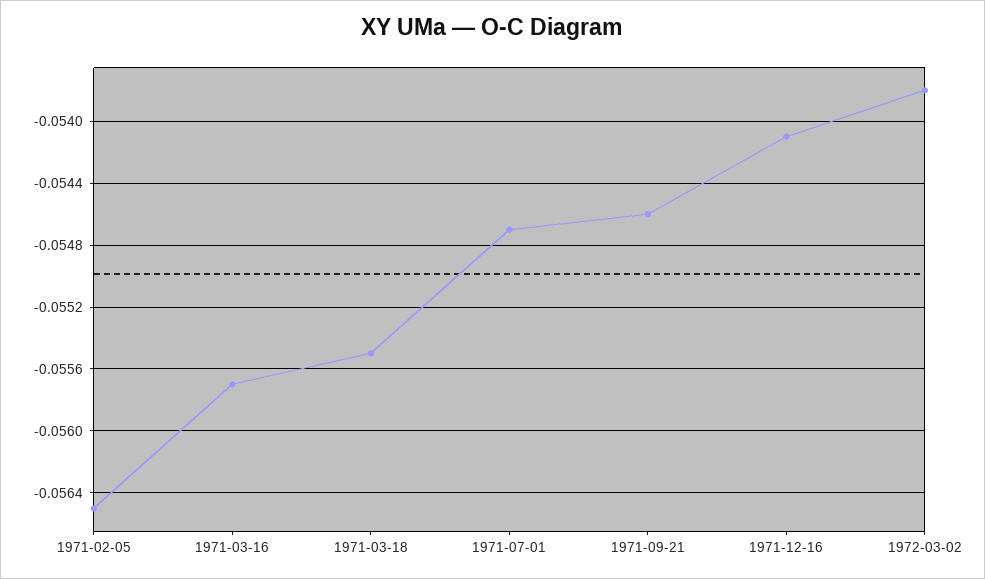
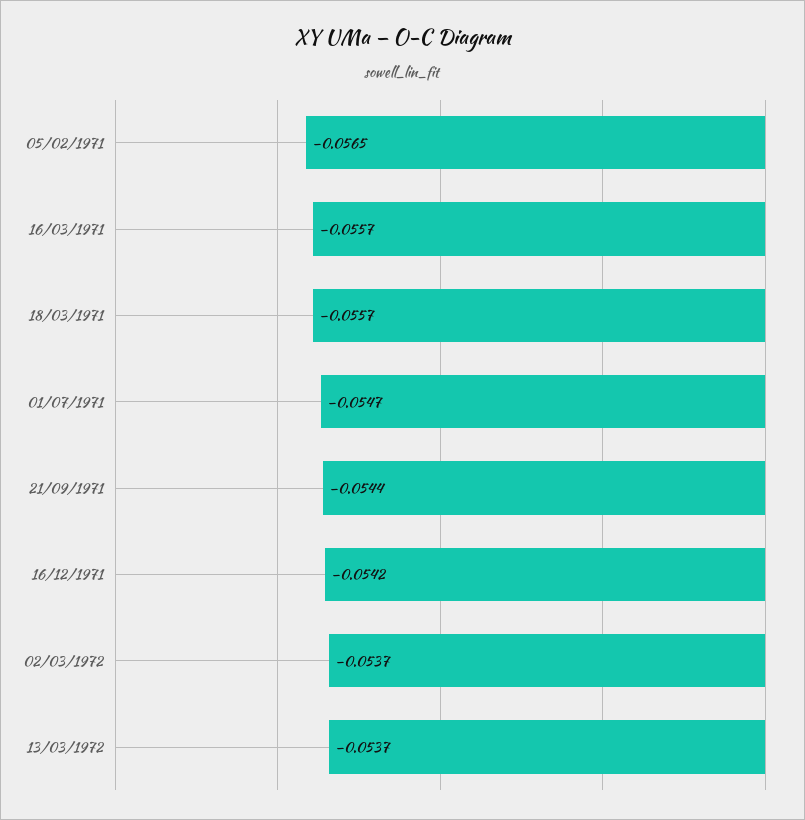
1971-03-18: -0.0555 -> -0.0557
1971-09-21: -0.0546 -> -0.0544
1971-12-16: -0.0541 -> -0.0542
1972-03-02: -0.0538 -> -0.0537
13/03/1972: none -> -0.0537

